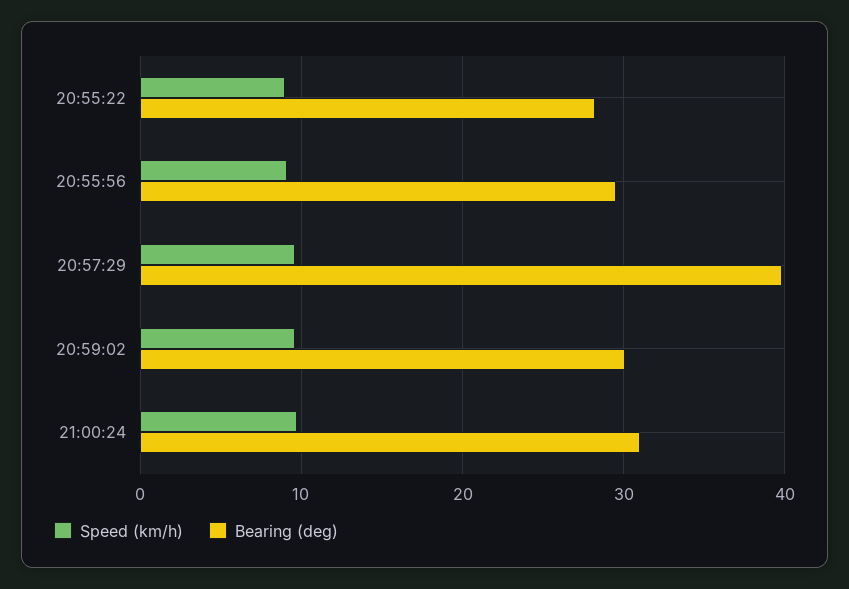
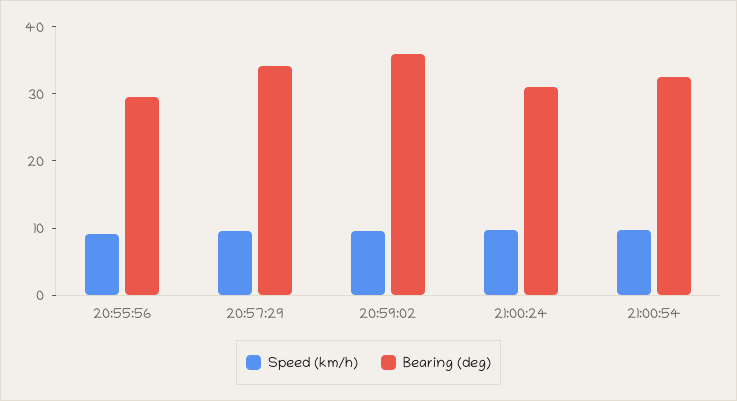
Speed (km/h), 20:55:22: 9 -> none
Bearing (deg), 20:55:22: 28 -> none
Bearing (deg), 20:57:29: 40 -> 34
Bearing (deg), 20:59:02: 30 -> 36
Speed (km/h), 21:00:54: none -> 10
Bearing (deg), 21:00:54: none -> 32

